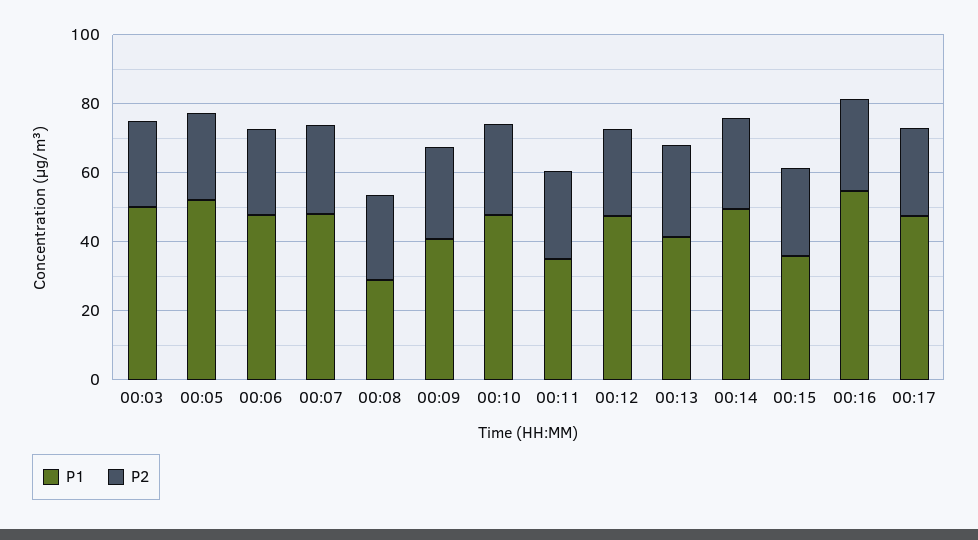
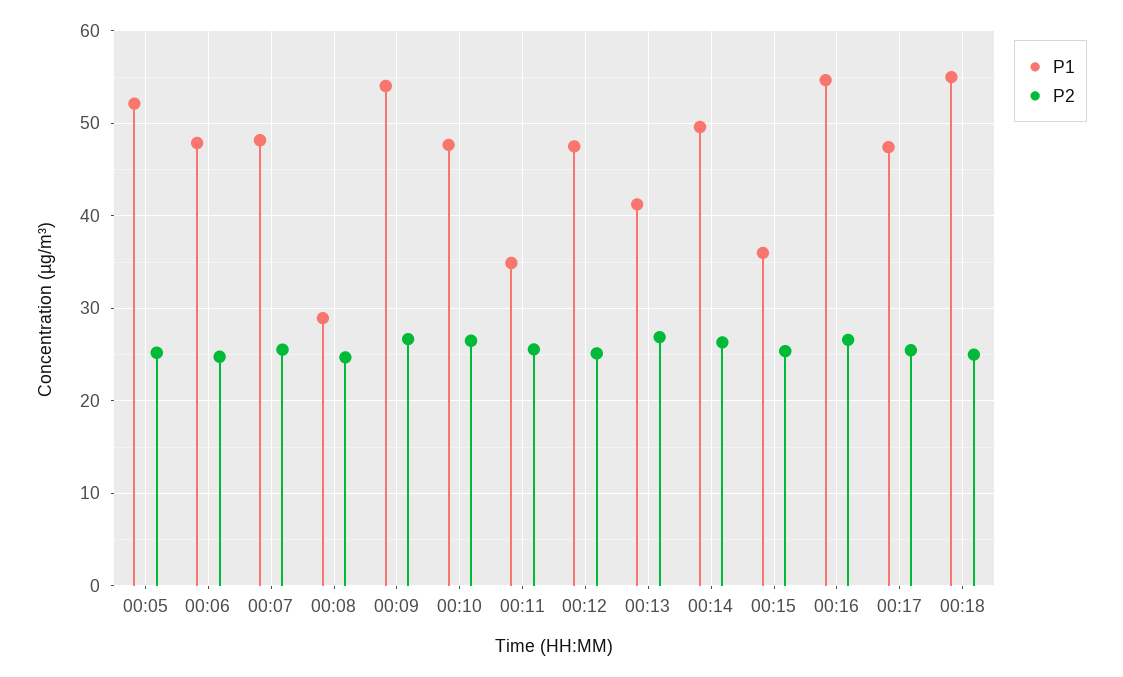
P1, 00:03: 50 -> none
P2, 00:03: 25 -> none
P1, 00:09: 40 -> 54
P1, 00:18: none -> 55
P2, 00:18: none -> 25

